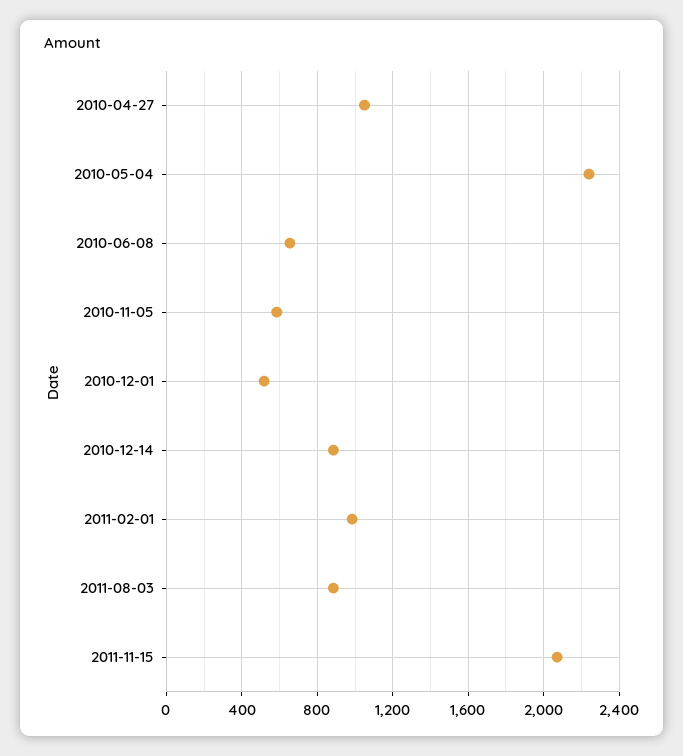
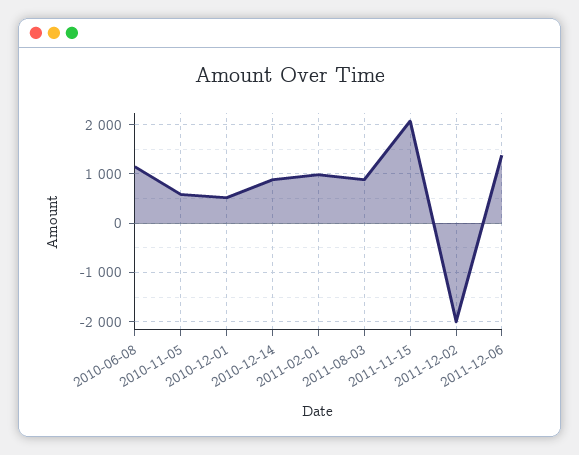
2010-04-27: 1050 -> none
2010-05-04: 2250 -> none
2010-06-08: 650 -> 1200
2011-12-02: none -> -2000
2011-12-06: none -> 1400

